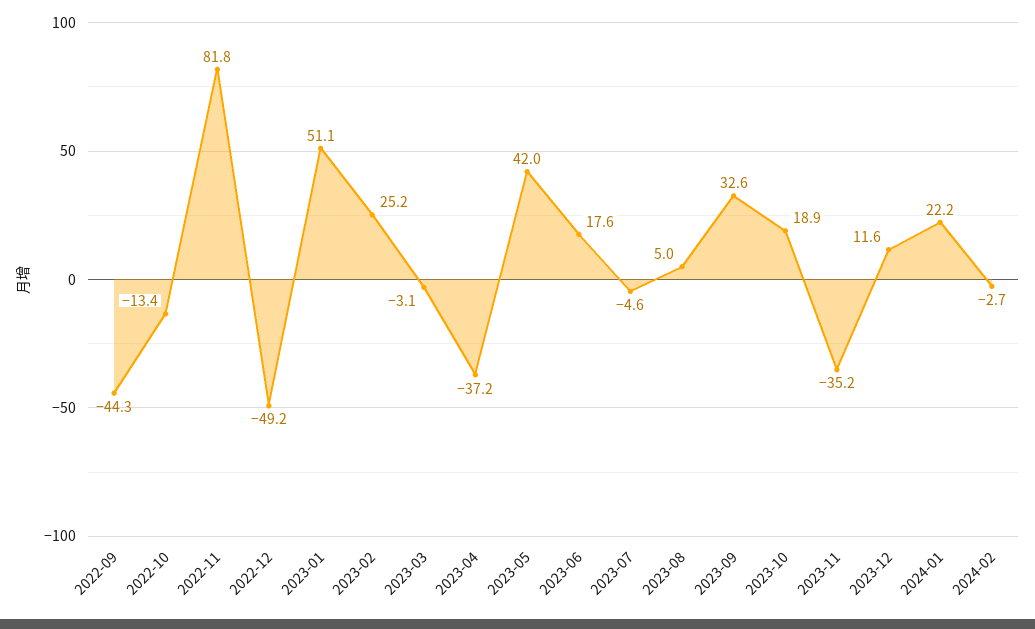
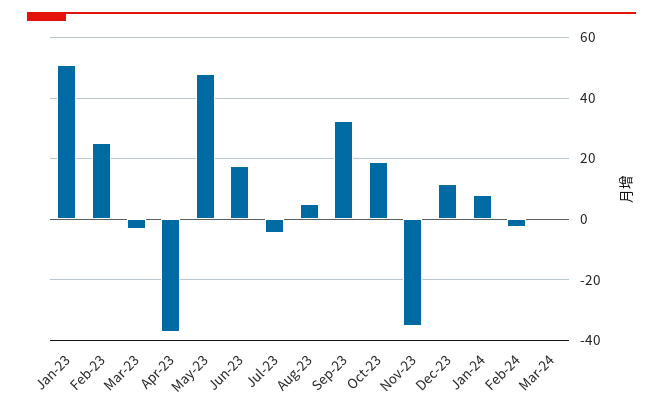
2022-09: -44.3 -> none
2022-10: -13.4 -> none
2022-11: 81.8 -> none
2022-12: -49.2 -> none
2023-05: 42 -> 48
2024-01: 22.2 -> 8
Mar-24: none -> 0

